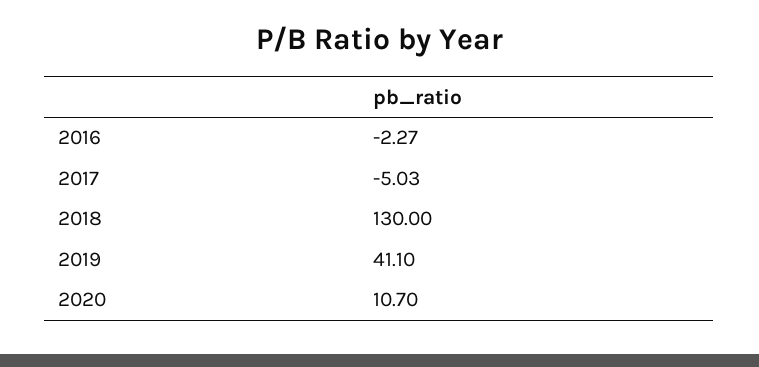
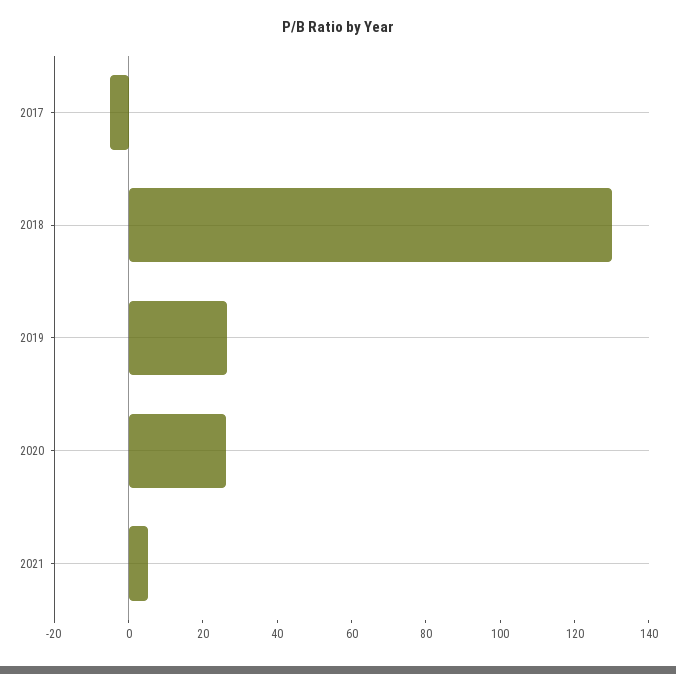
2016: -2.27 -> none
2019: 41.1 -> 25
2020: 10.7 -> 25
2021: none -> 5

